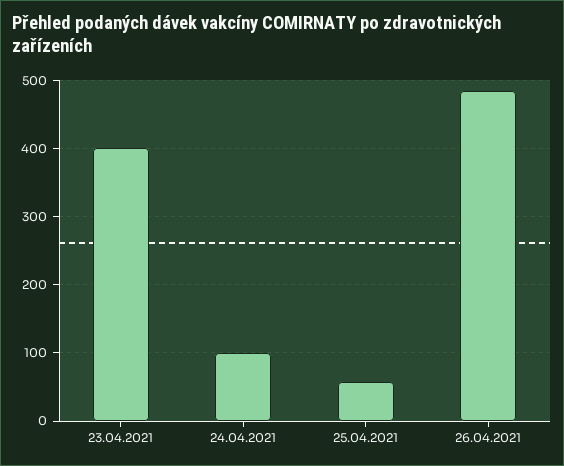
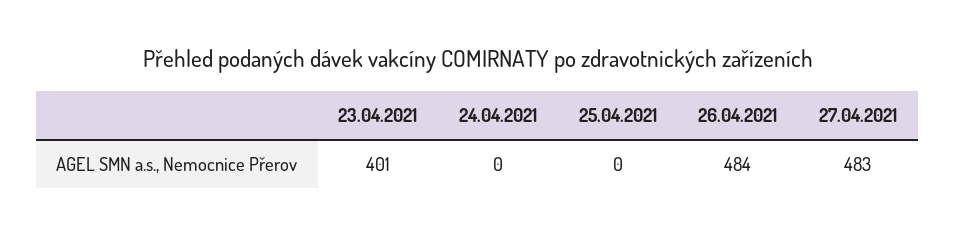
24.04.2021: 100 -> 0
25.04.2021: 60 -> 0
27.04.2021: none -> 483

